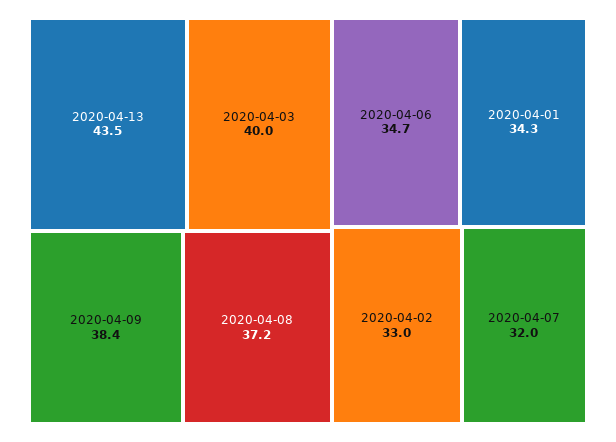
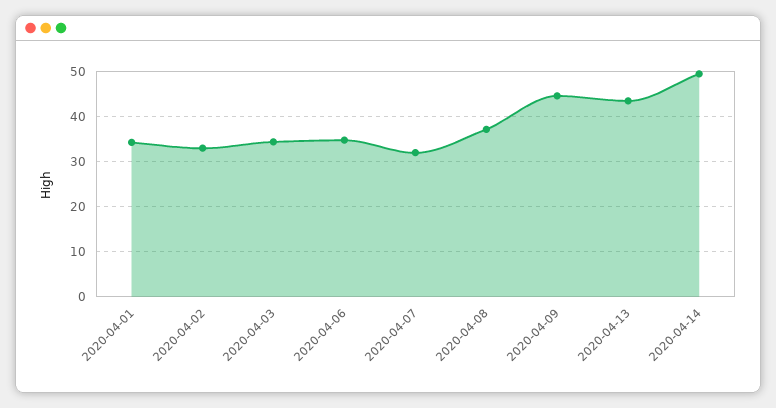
2020-04-03: 40 -> 34
2020-04-09: 38.4 -> 44
2020-04-14: none -> 50

